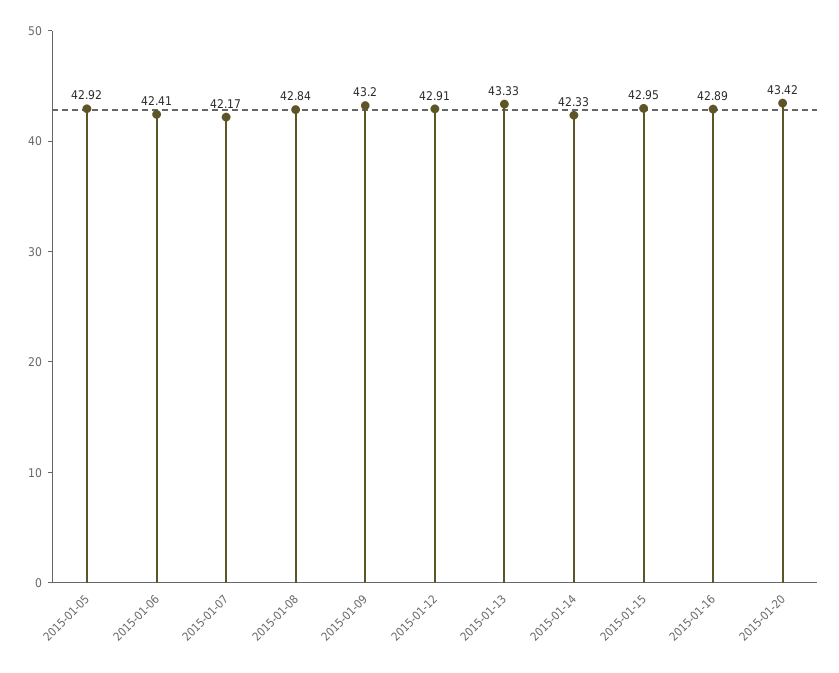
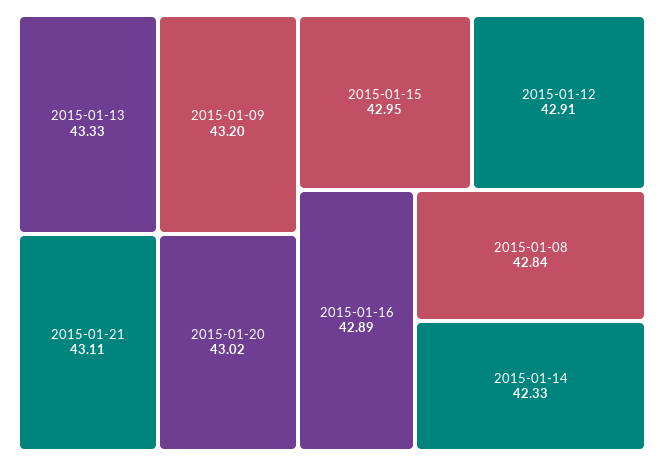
2015-01-05: 42.92 -> none
2015-01-06: 42.41 -> none
2015-01-07: 42.17 -> none
2015-01-20: 43.42 -> 43.02
2015-01-21: none -> 43.11

